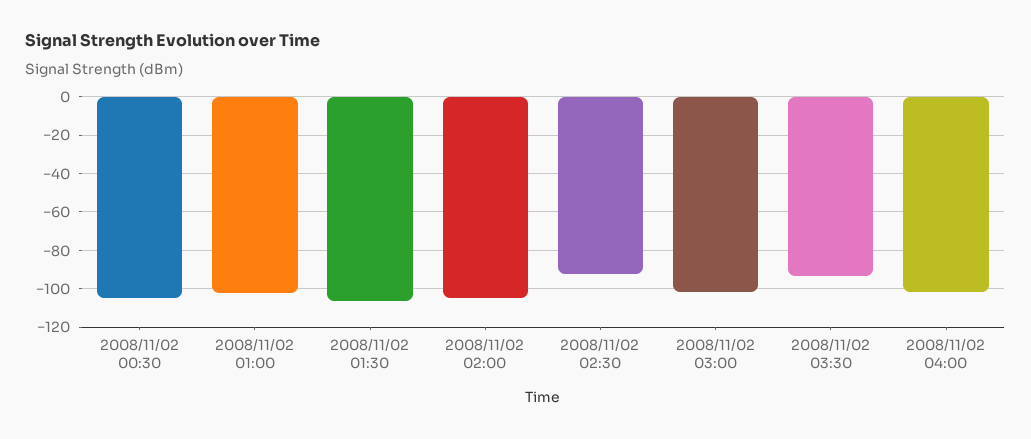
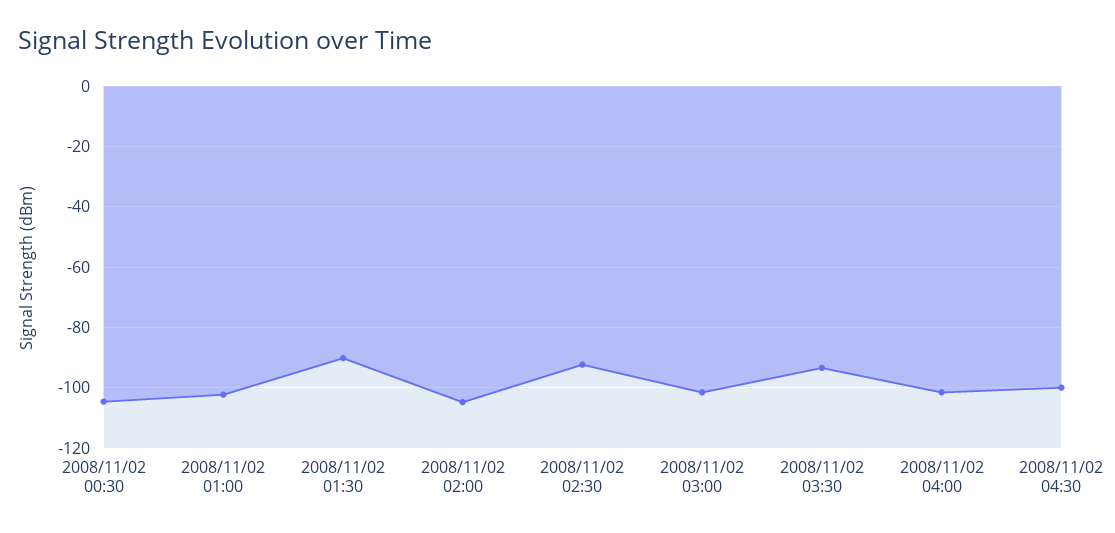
2008/11/02 01:30: -105 -> -90
2008/11/02 04:30: none -> -100

